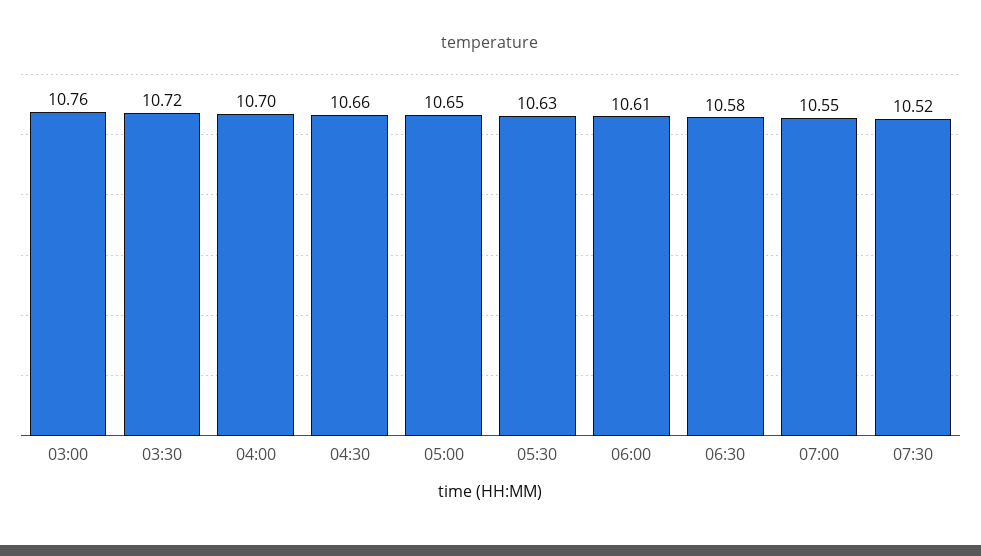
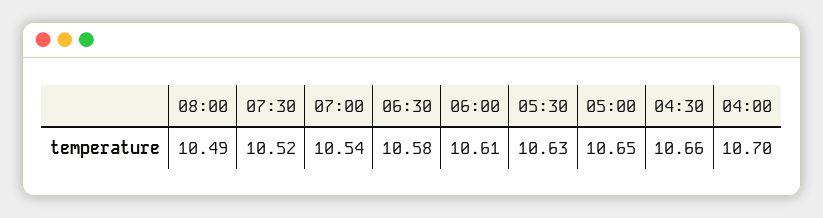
03:00: 10.76 -> none
03:30: 10.72 -> none
07:00: 10.55 -> 10.54
08:00: none -> 10.49

